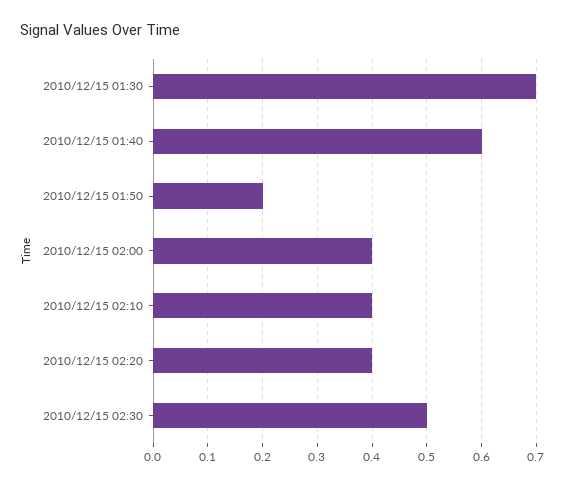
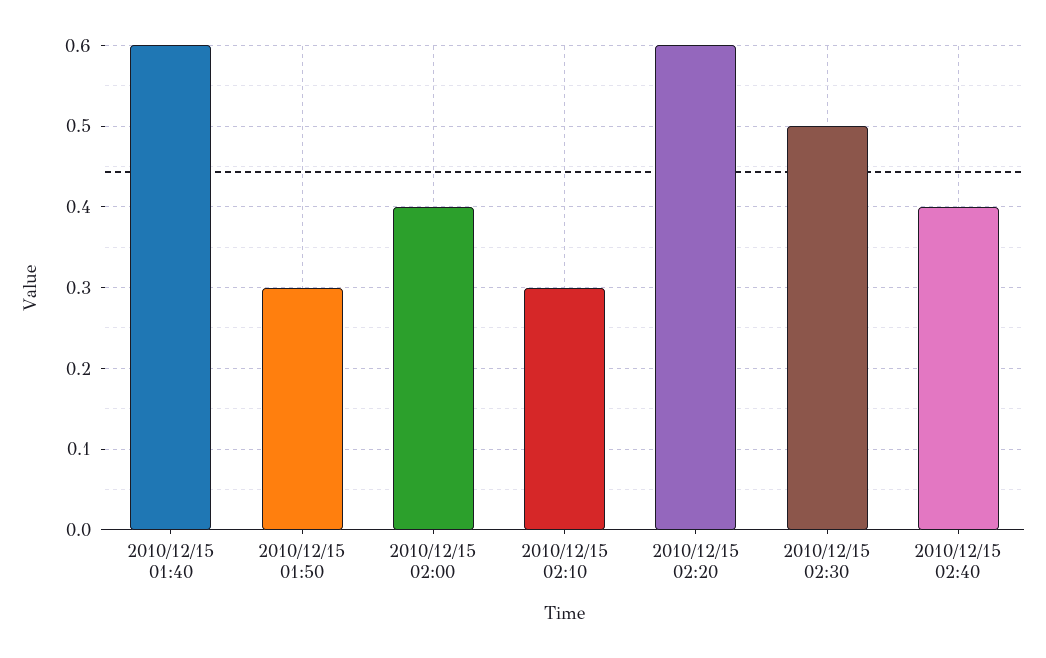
2010/12/15 01:30: 0.7 -> none
2010/12/15 01:50: 0.2 -> 0.3
2010/12/15 02:10: 0.4 -> 0.3
2010/12/15 02:20: 0.4 -> 0.6
2010/12/15 02:40: none -> 0.4

